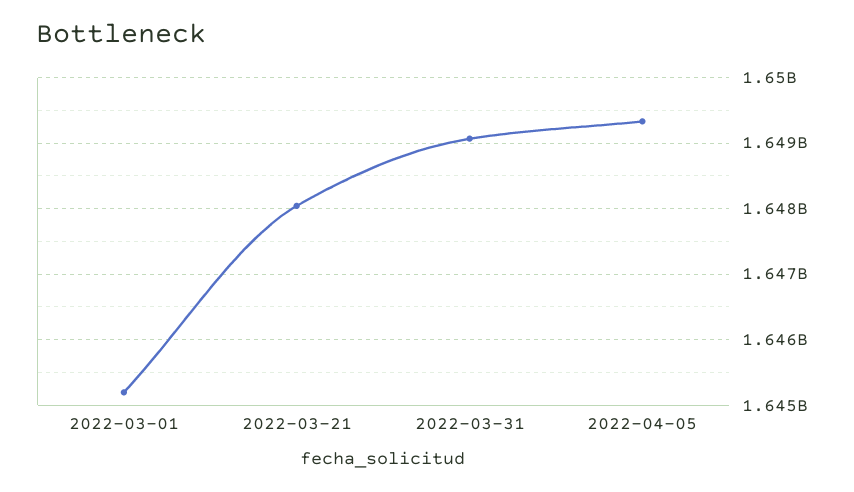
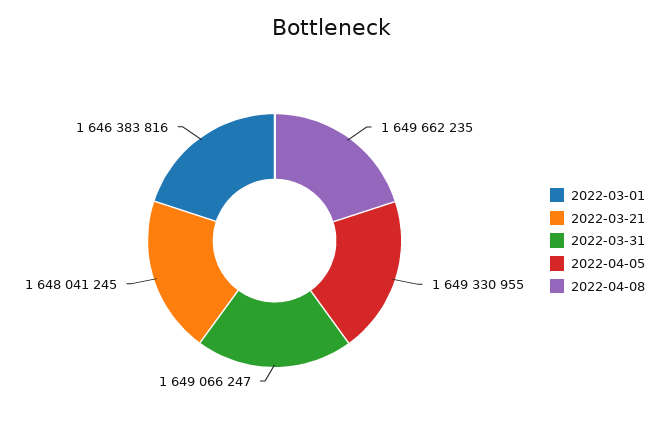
2022-03-01: 1645200000 -> 1646383816
2022-04-08: none -> 1649662235

